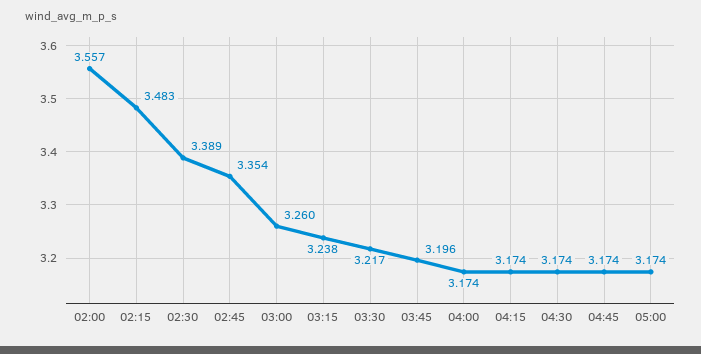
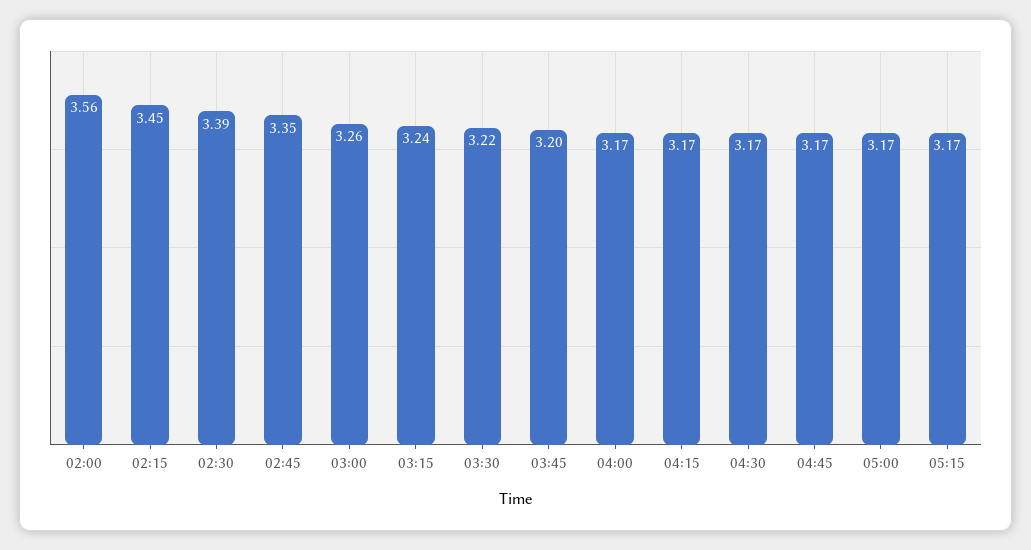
02:15: 3.483 -> 3.45
05:15: none -> 3.17

